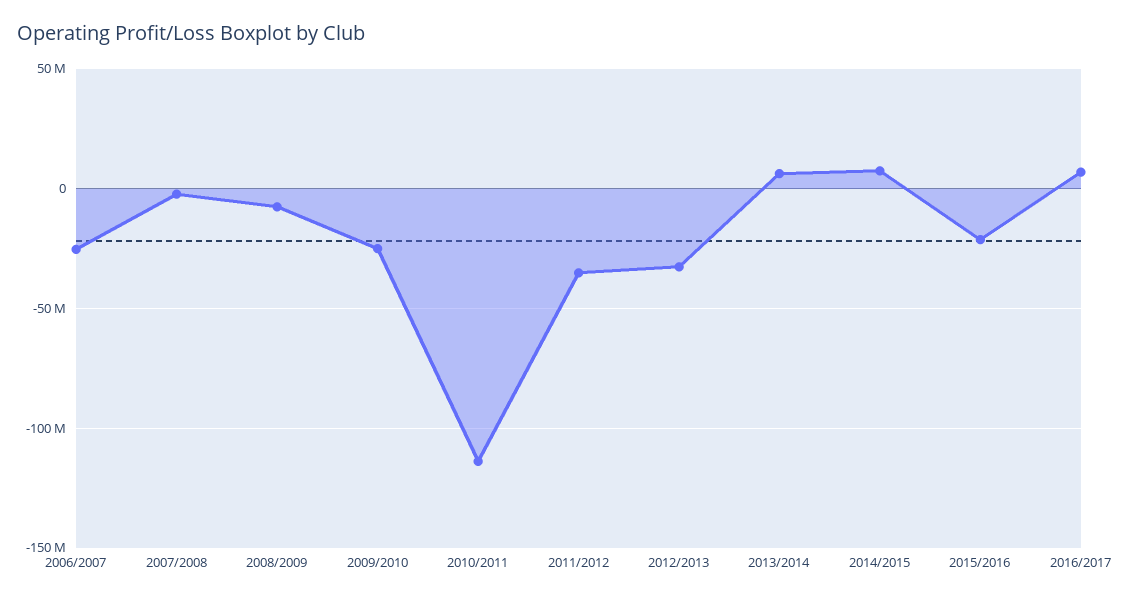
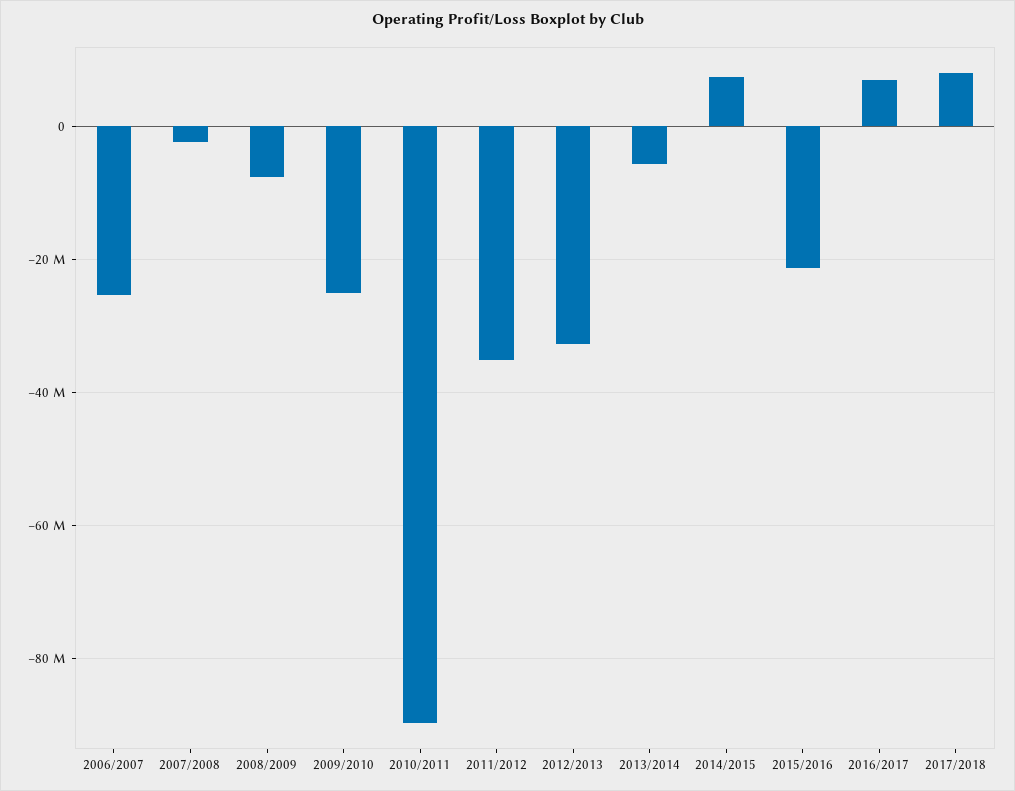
2010/2011: -115000000 -> -90000000
2013/2014: 5000000 -> -6000000
2017/2018: none -> 8000000

